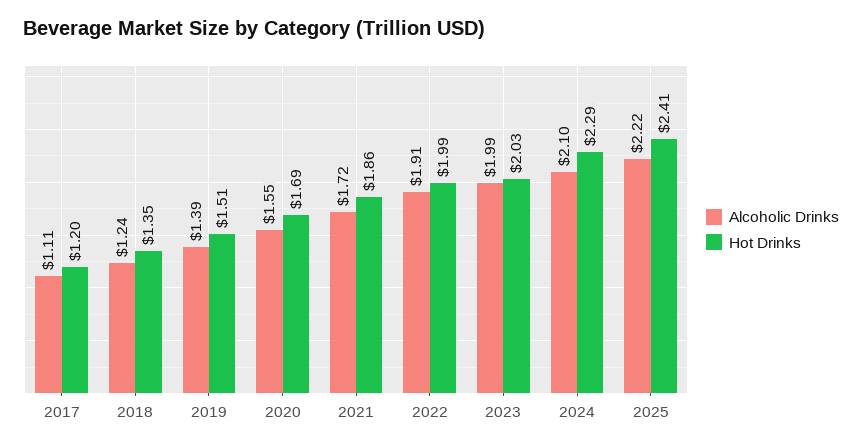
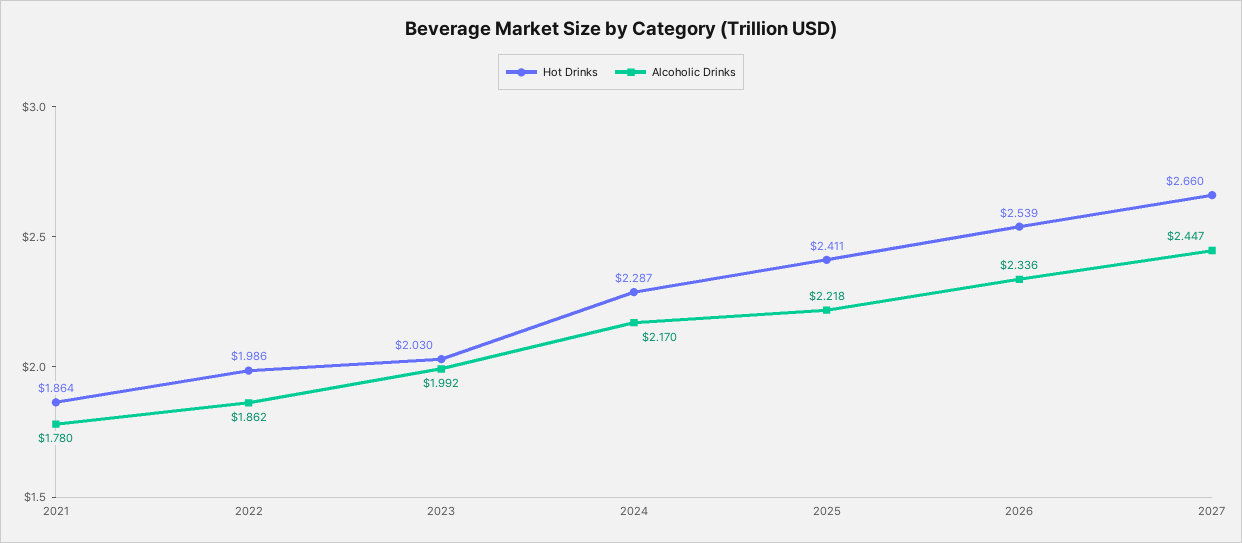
Alcoholic Drinks, 2017: 1.11 -> none
Hot Drinks, 2017: 1.2 -> none
Alcoholic Drinks, 2018: 1.24 -> none
Hot Drinks, 2018: 1.35 -> none
Alcoholic Drinks, 2019: 1.39 -> none
Hot Drinks, 2019: 1.51 -> none
Alcoholic Drinks, 2020: 1.55 -> none
Hot Drinks, 2020: 1.69 -> none
Alcoholic Drinks, 2021: 1.72 -> 1.78
Alcoholic Drinks, 2022: 1.91 -> 1.862
Alcoholic Drinks, 2024: 2.1 -> 2.17
Hot Drinks, 2026: none -> 2.539
Alcoholic Drinks, 2026: none -> 2.336
Hot Drinks, 2027: none -> 2.66
Alcoholic Drinks, 2027: none -> 2.447

